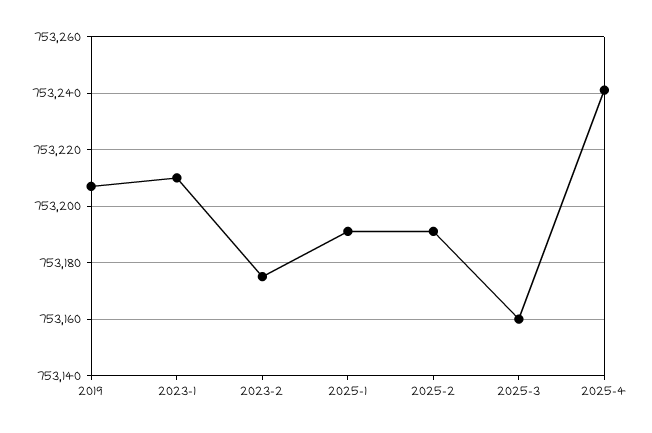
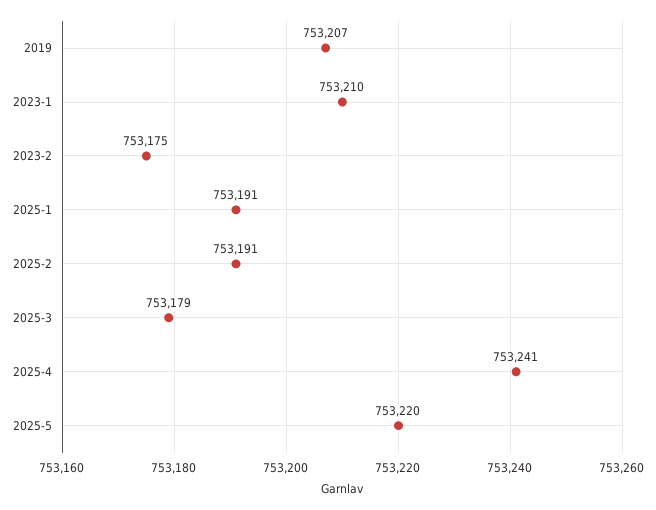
2025-3: 753160 -> 753179
2025-5: none -> 753220

